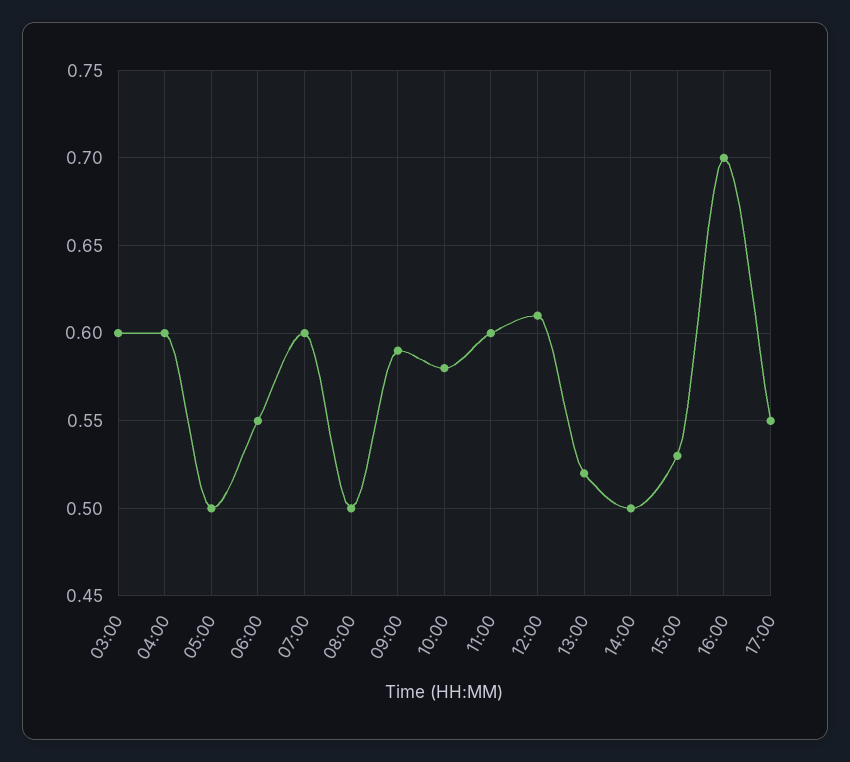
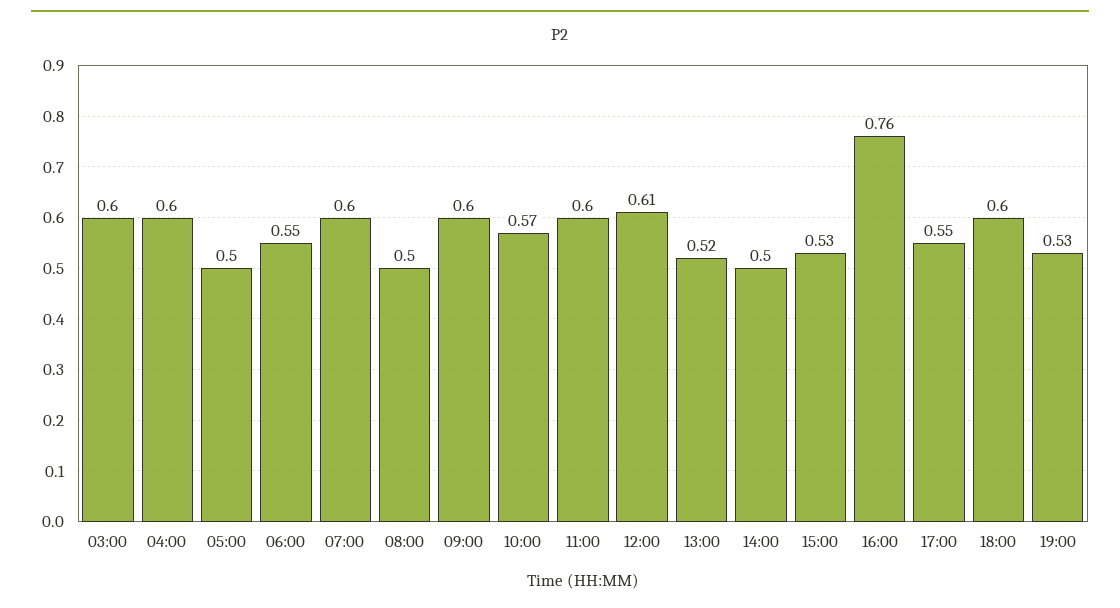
09:00: 0.59 -> 0.6
10:00: 0.58 -> 0.57
16:00: 0.7 -> 0.76
18:00: none -> 0.6
19:00: none -> 0.53

